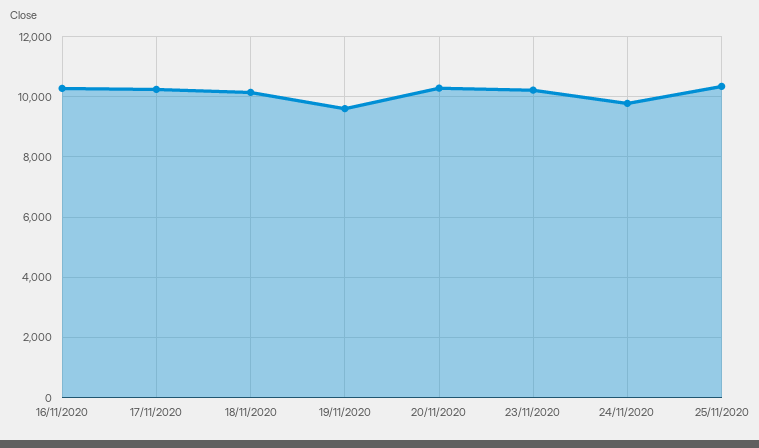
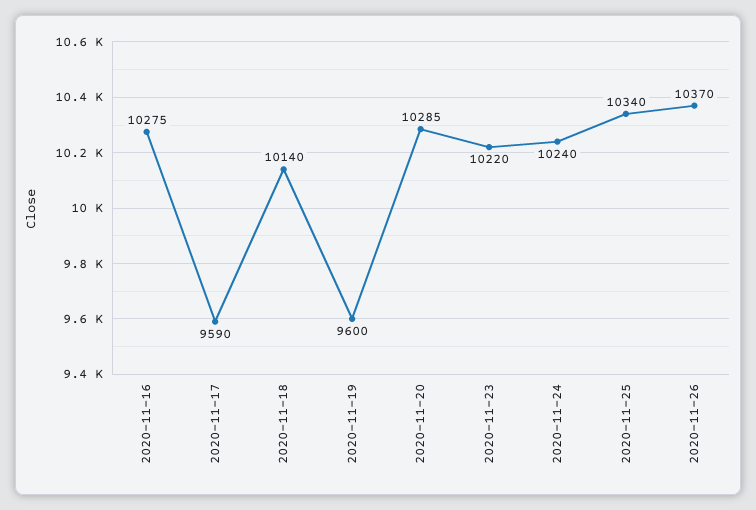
17/11/2020: 10200 -> 9590
24/11/2020: 9800 -> 10240
2020-11-26: none -> 10370

